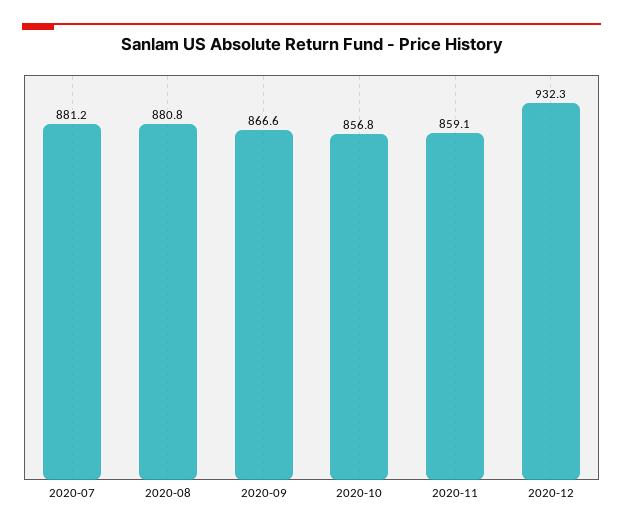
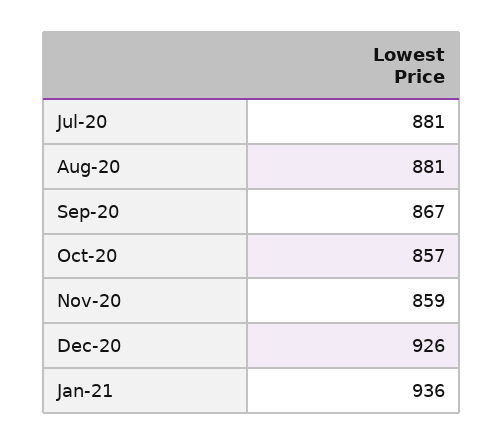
2020-12: 932.3 -> 926
Jan-21: none -> 936

